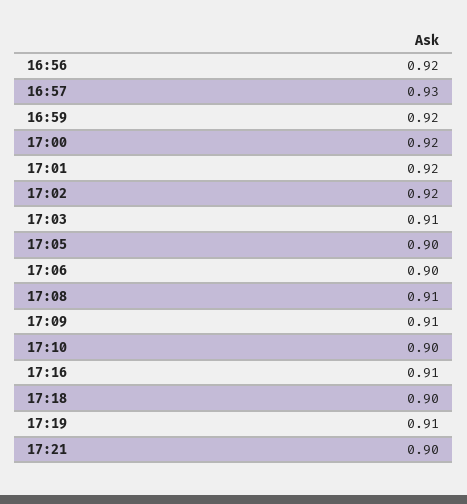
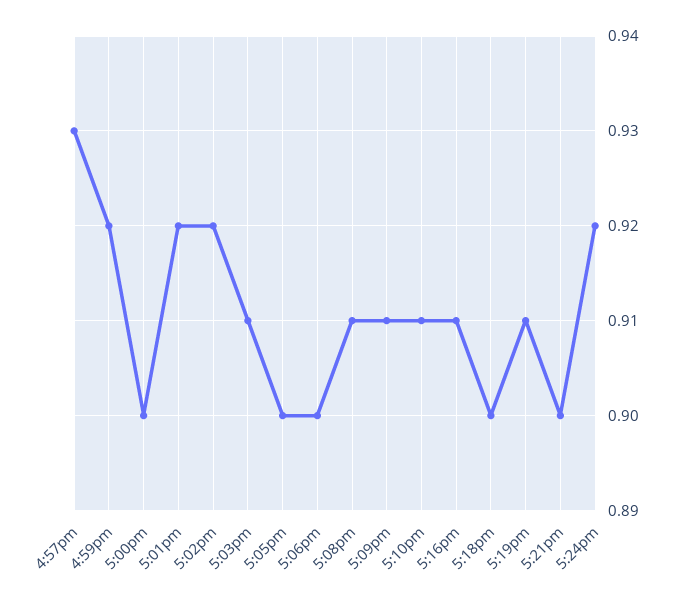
16:56: 0.92 -> none
17:00: 0.92 -> 0.9
17:10: 0.9 -> 0.91
5:24pm: none -> 0.92

